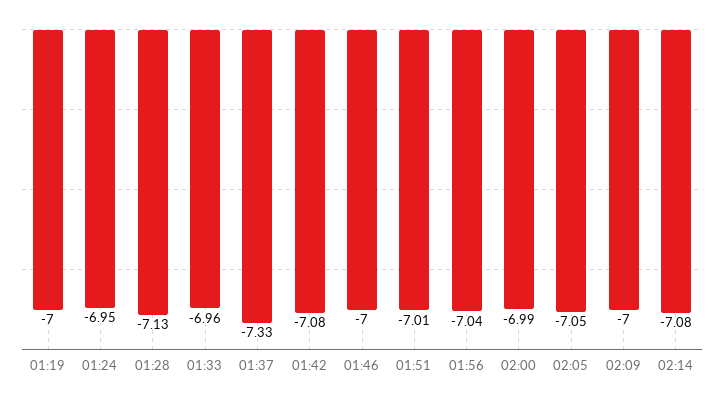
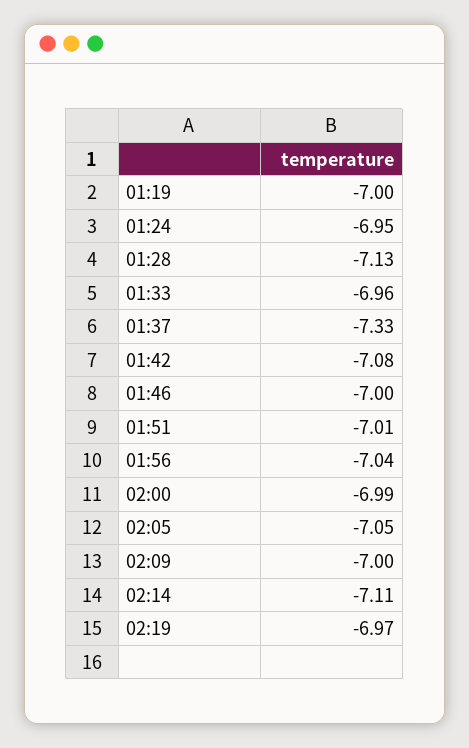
02:14: -7.08 -> -7.11
02:19: none -> -6.97

